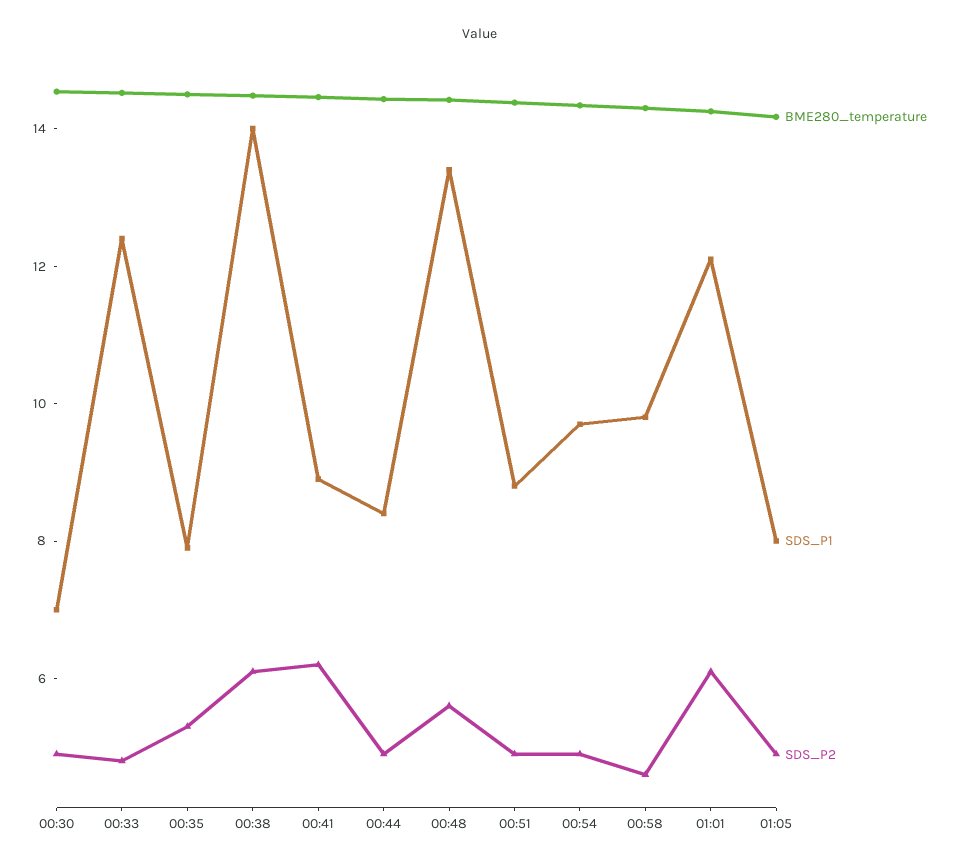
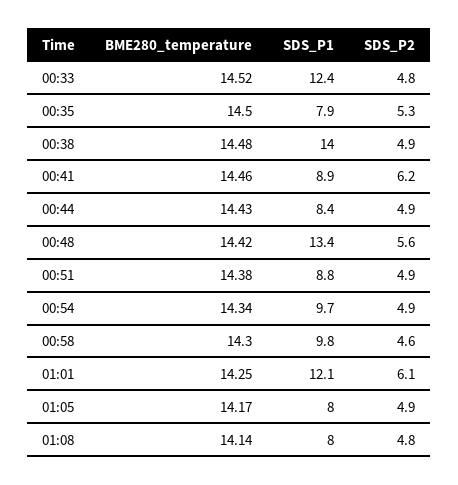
BME280_temperature, 00:30: 14.5 -> none
SDS_P1, 00:30: 7 -> none
SDS_P2, 00:30: 5 -> none
SDS_P2, 00:38: 6 -> 4.9
BME280_temperature, 01:08: none -> 14.14
SDS_P1, 01:08: none -> 8
SDS_P2, 01:08: none -> 4.8

